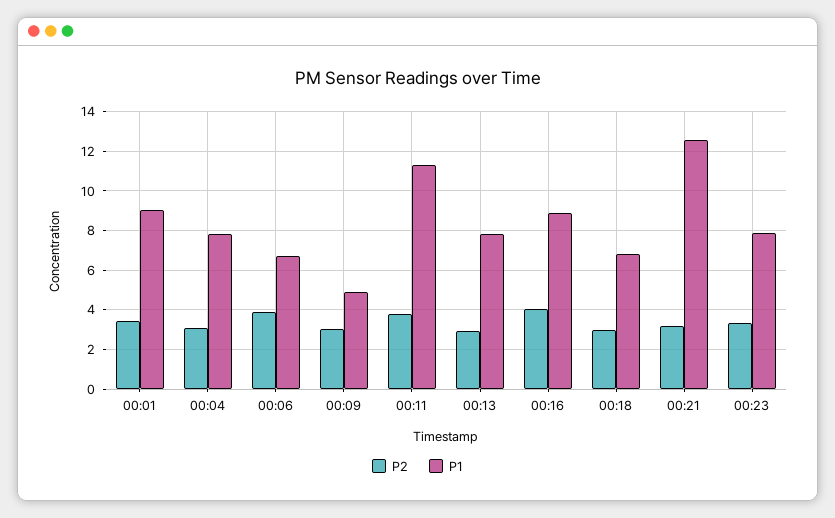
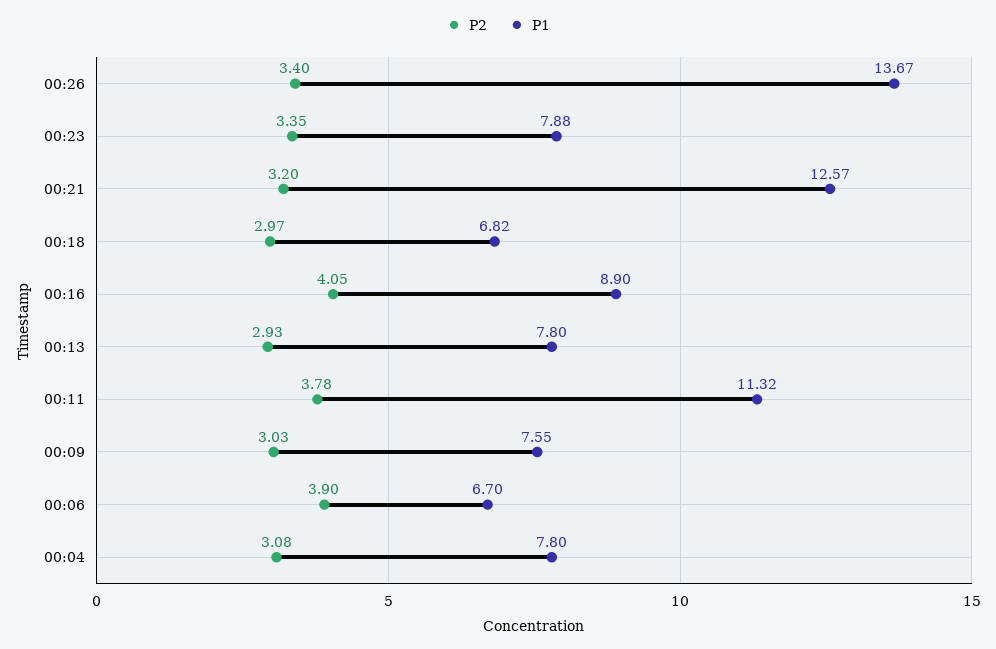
P2, 00:01: 3.5 -> none
P1, 00:01: 9 -> none
P1, 00:09: 5 -> 7.55
P2, 00:26: none -> 3.4
P1, 00:26: none -> 13.67

